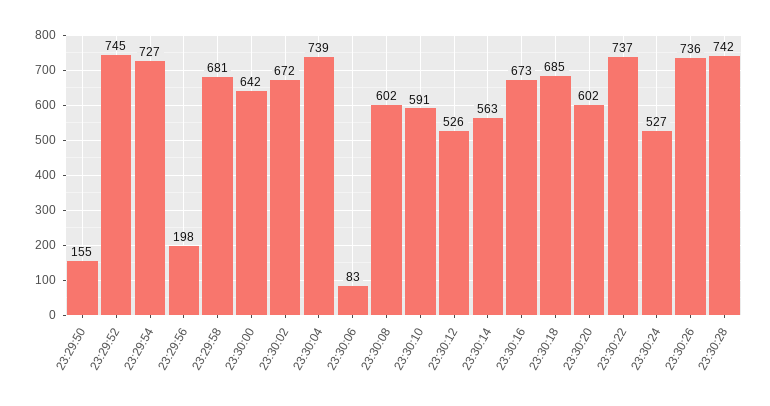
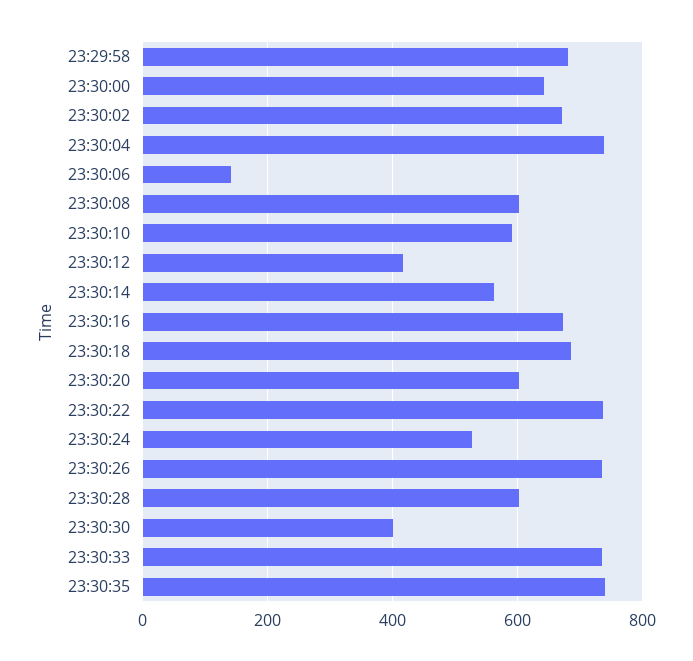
23:29:50: 155 -> none
23:29:52: 745 -> none
23:29:54: 727 -> none
23:29:56: 198 -> none
23:30:06: 83 -> 140
23:30:12: 526 -> 420
23:30:28: 742 -> 600
23:30:30: none -> 400
23:30:33: none -> 740
23:30:35: none -> 740

